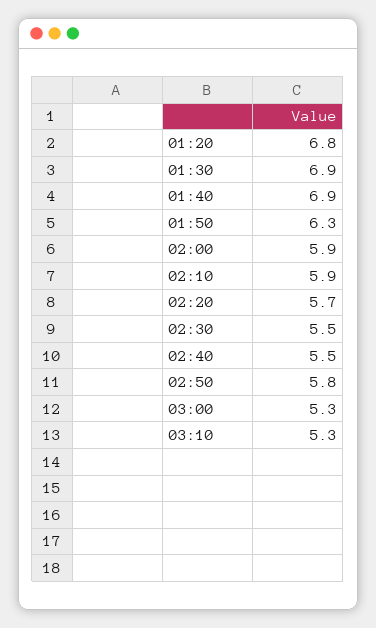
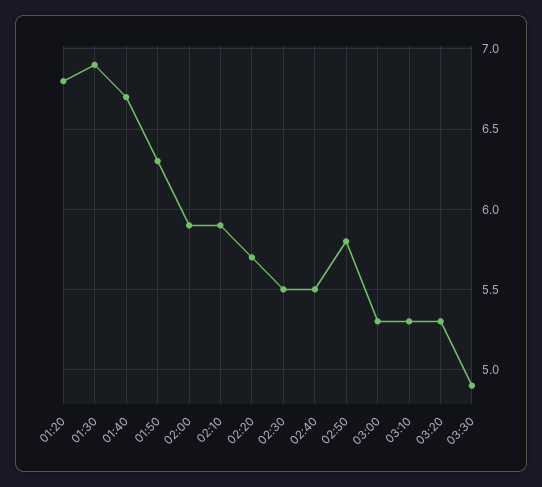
01:40: 6.9 -> 6.7
03:20: none -> 5.3
03:30: none -> 4.9

